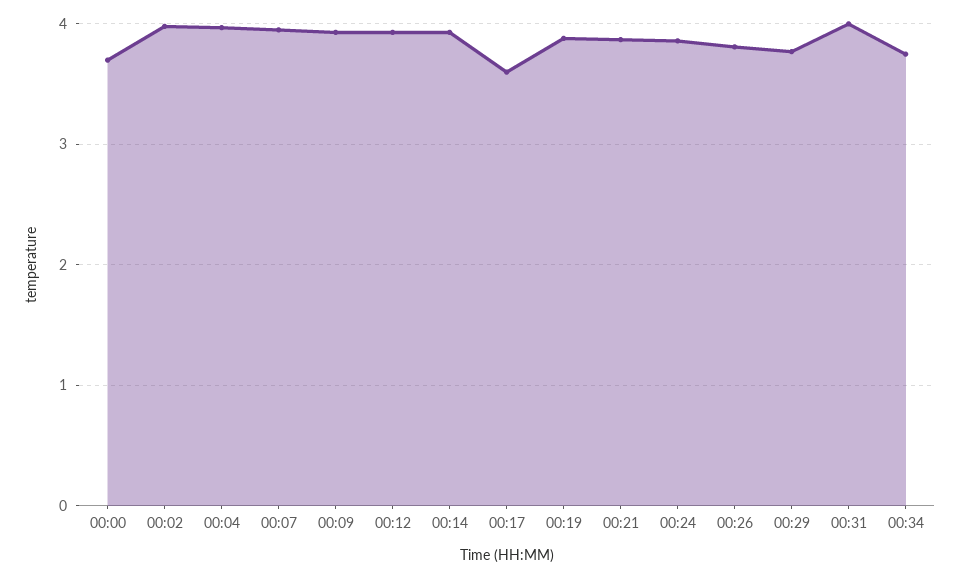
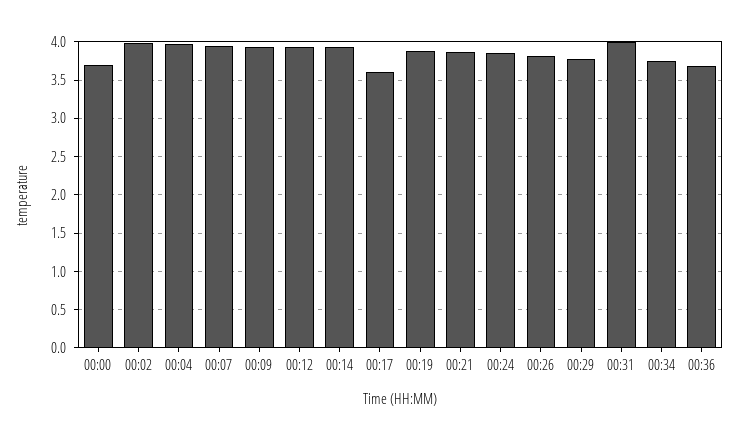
00:36: none -> 3.7

